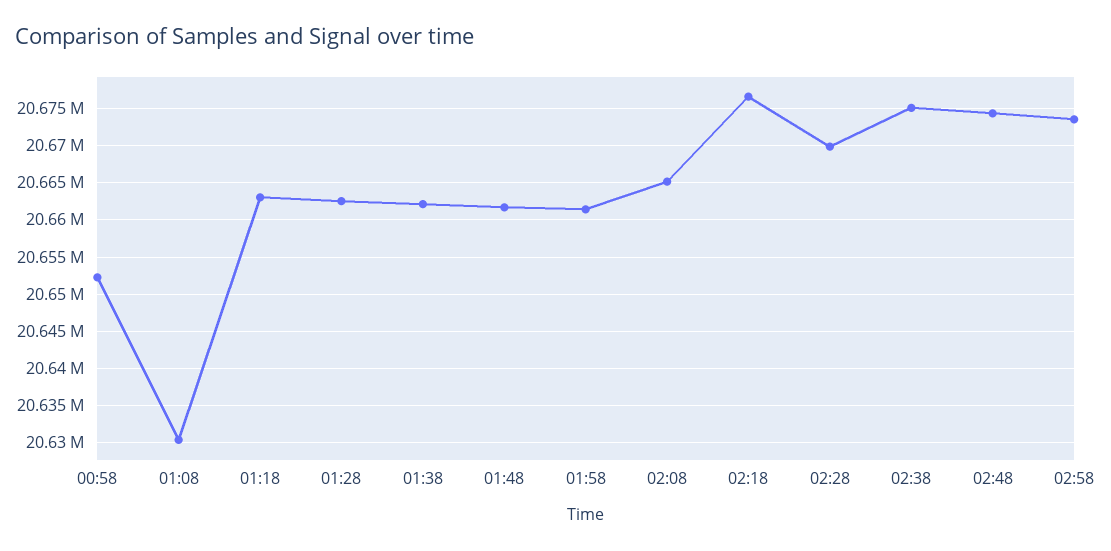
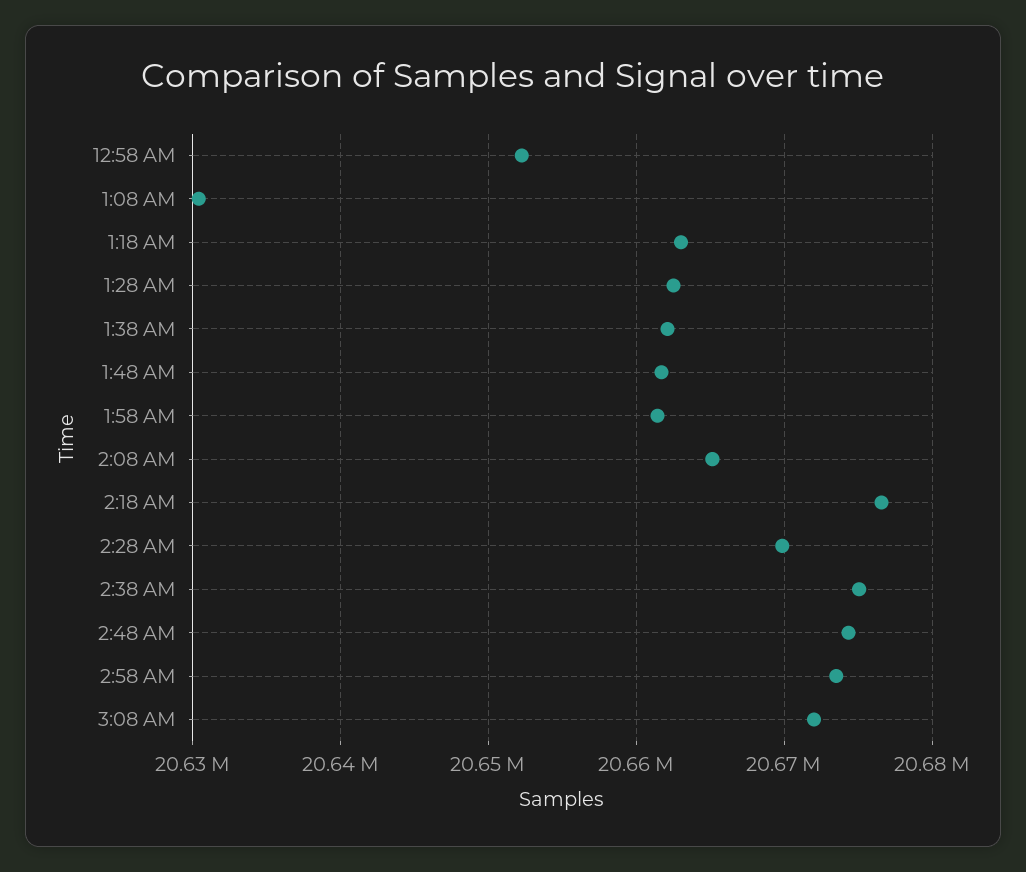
3:08 AM: none -> 20672000

